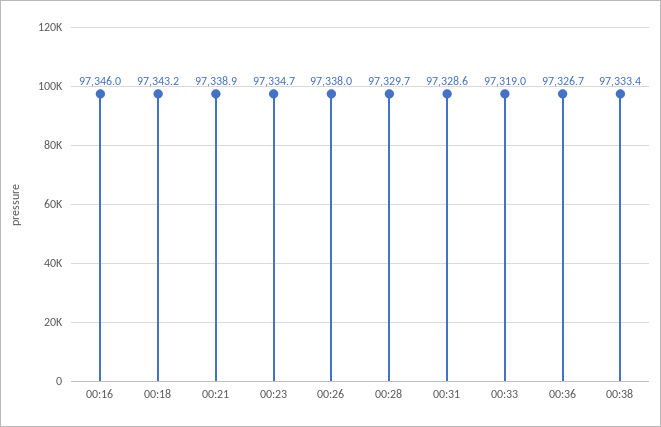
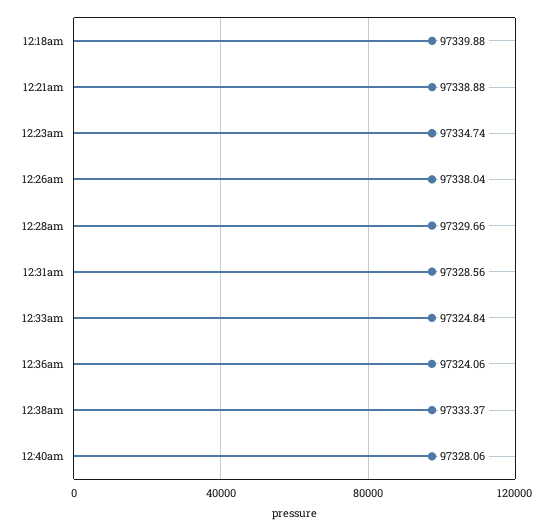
00:16: 97346 -> none
00:18: 97343.2 -> 97339.88
00:33: 97319 -> 97324.84
00:36: 97326.7 -> 97324.06
12:40am: none -> 97328.06

